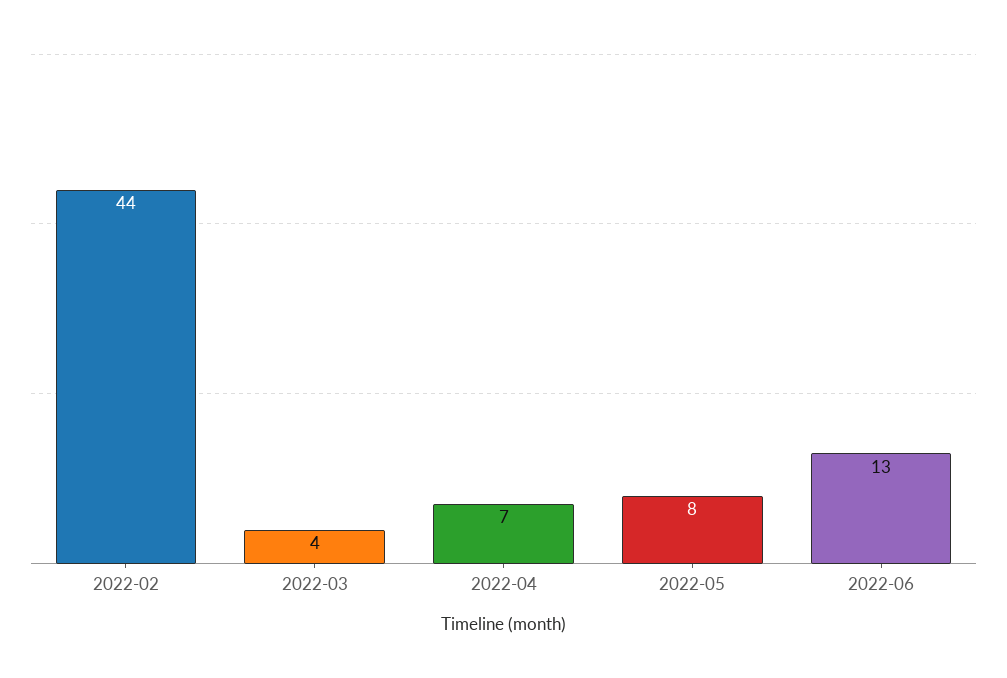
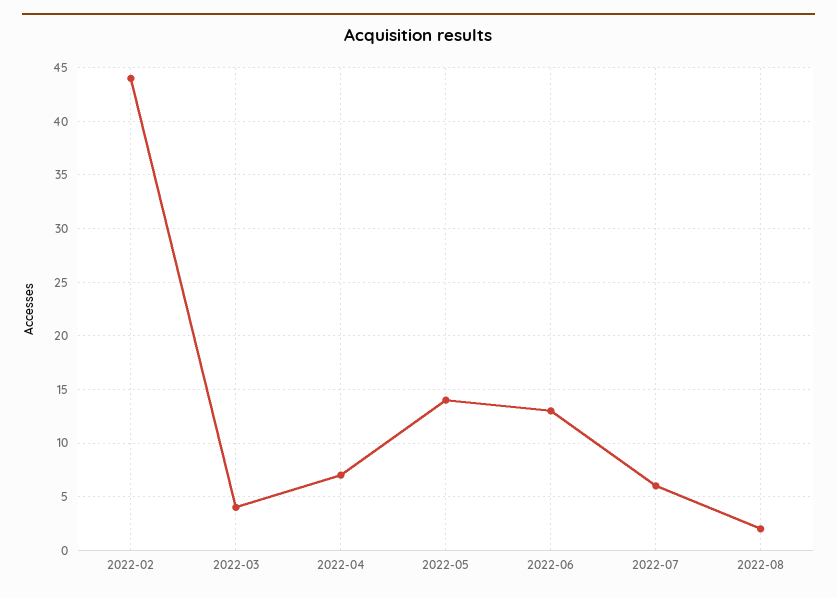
2022-05: 8 -> 14
2022-07: none -> 6
2022-08: none -> 2

